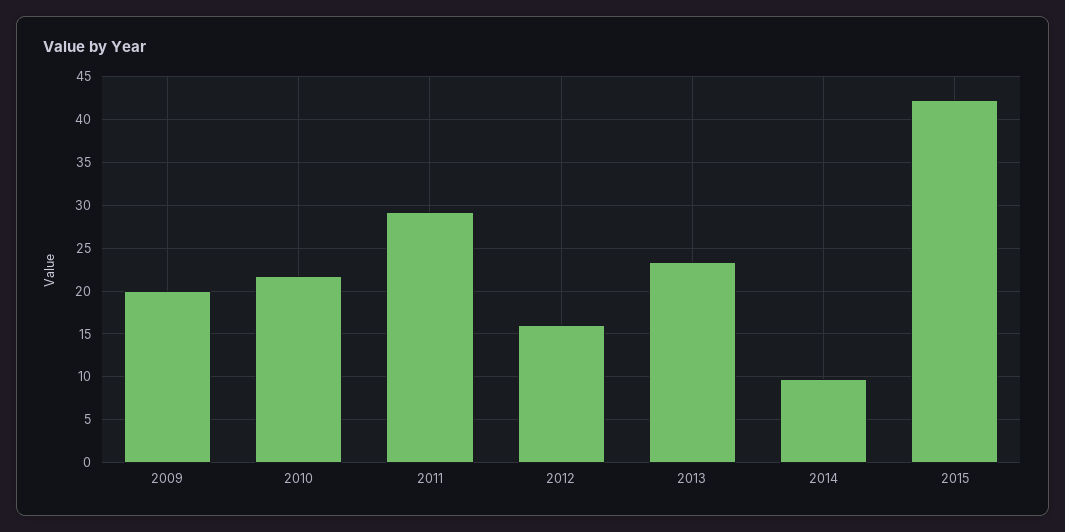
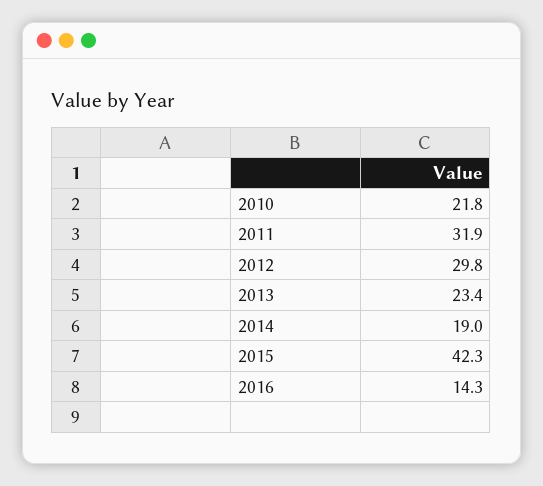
2009: 20 -> none
2011: 29 -> 31.9
2012: 16 -> 29.8
2014: 10 -> 19
2016: none -> 14.3

